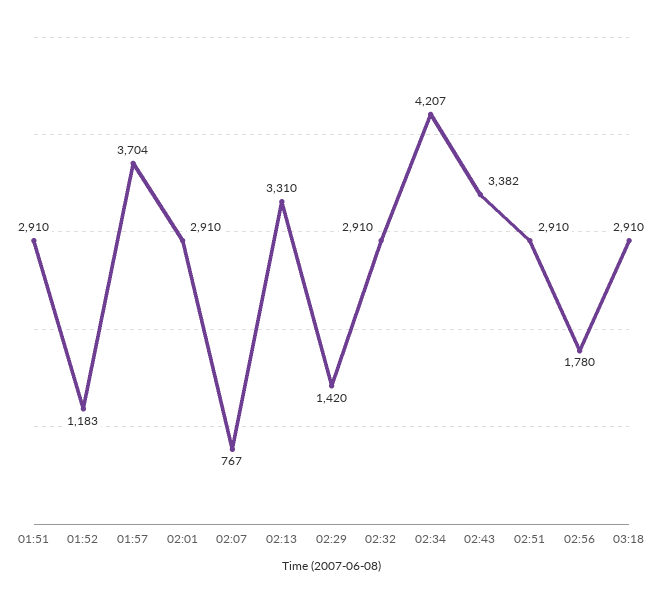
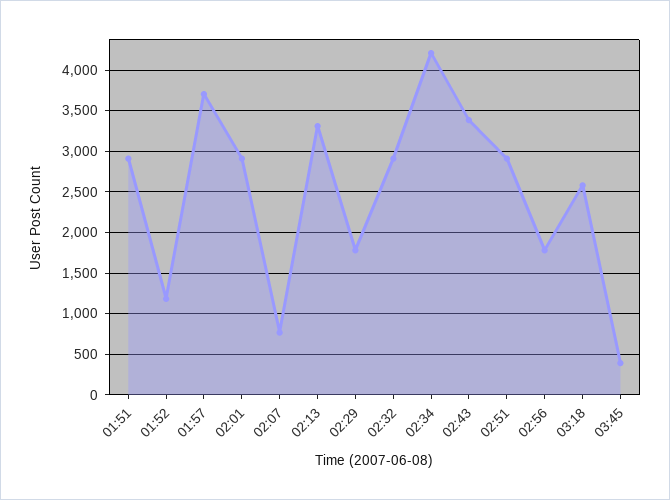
02:29: 1420 -> 1800
03:18: 2910 -> 2600
03:45: none -> 400

